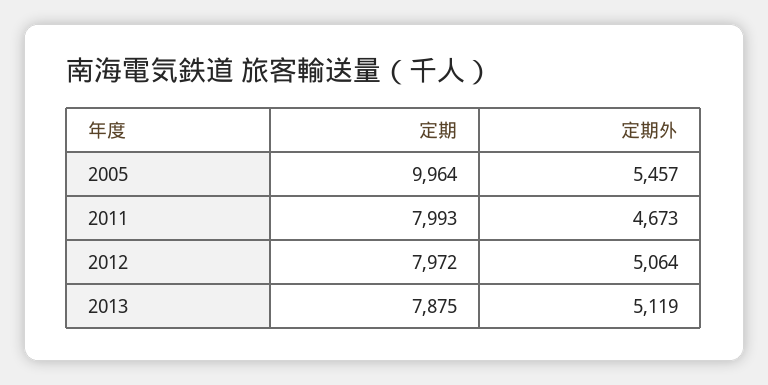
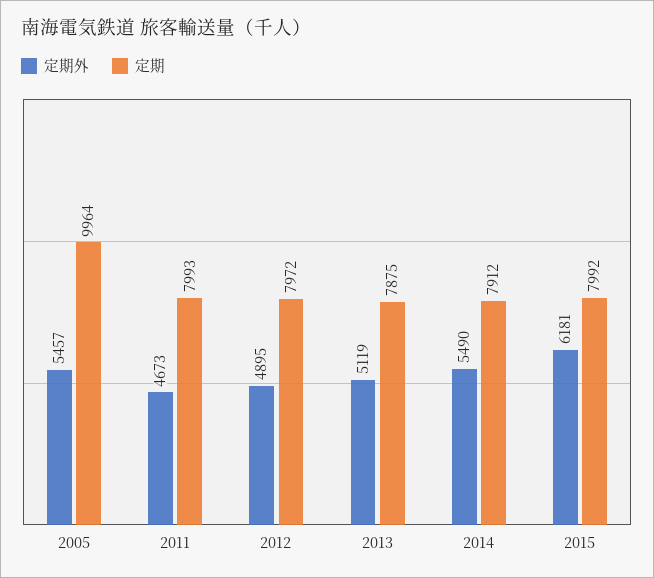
定期外, 2012: 5064 -> 4895
定期外, 2014: none -> 5490
定期, 2014: none -> 7912
定期外, 2015: none -> 6181
定期, 2015: none -> 7992

